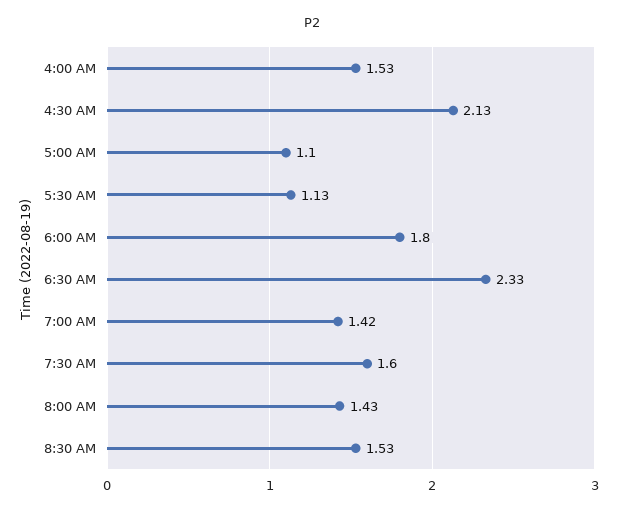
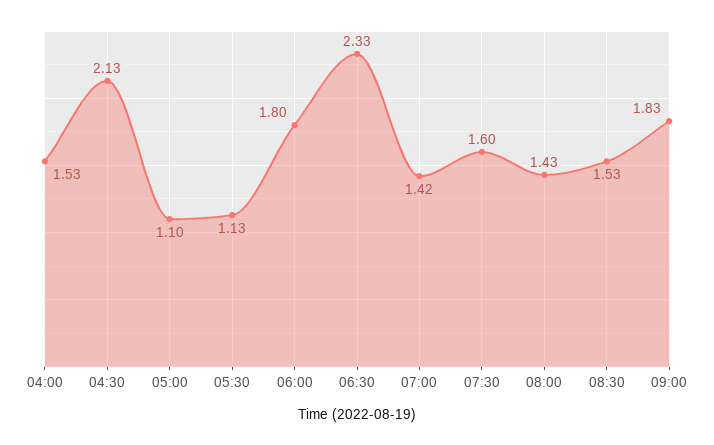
09:00: none -> 1.83

